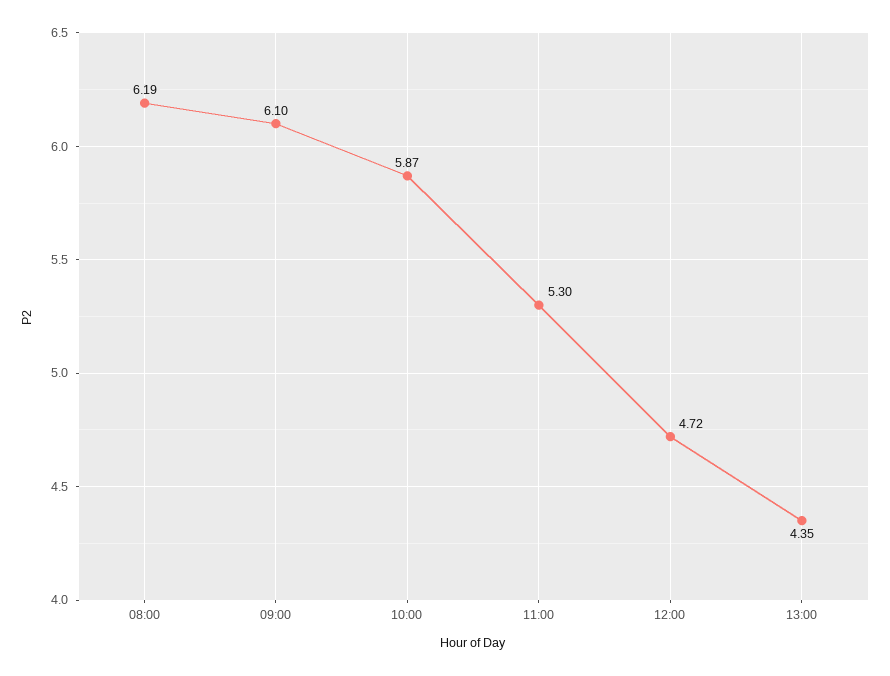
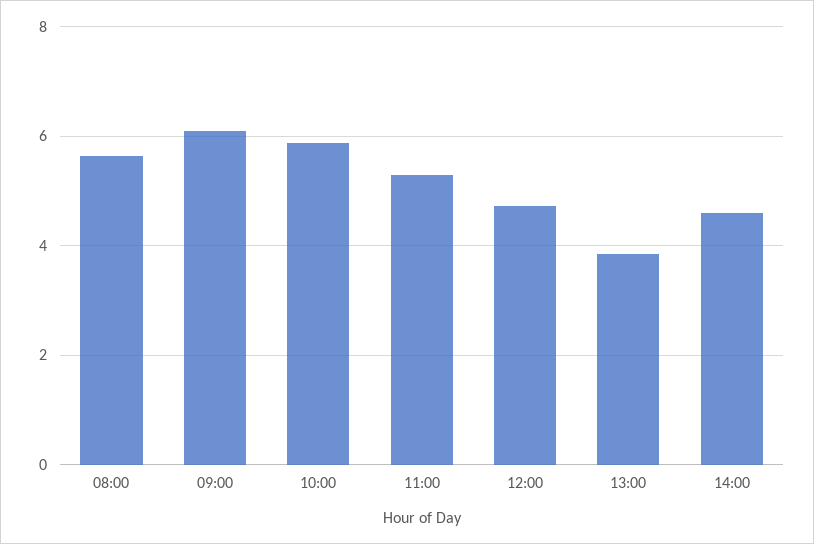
08:00: 6.19 -> 5.6
13:00: 4.35 -> 3.8
14:00: none -> 4.6

